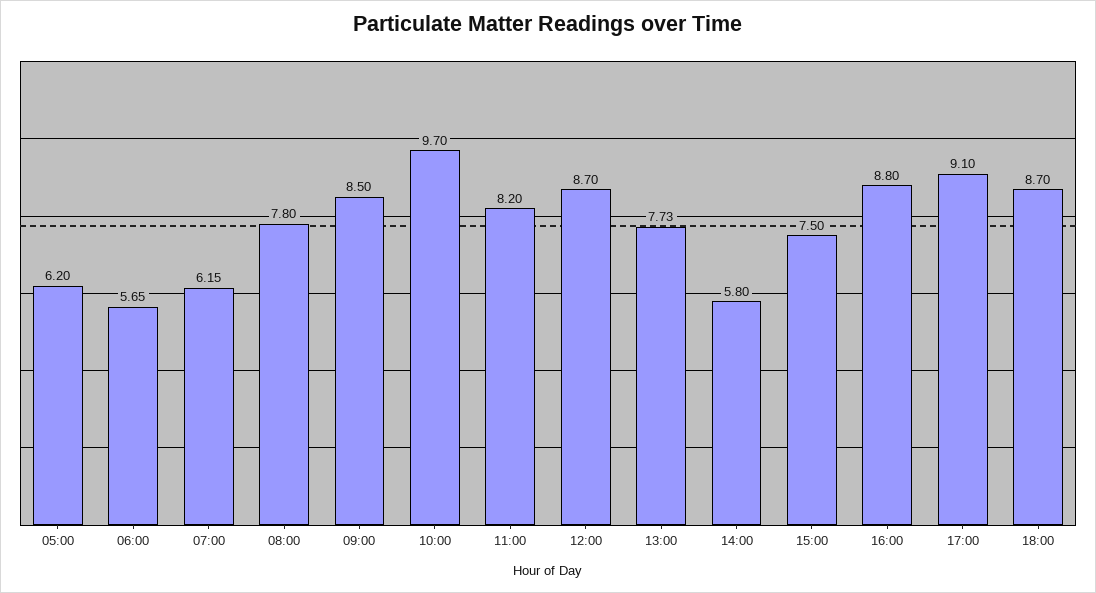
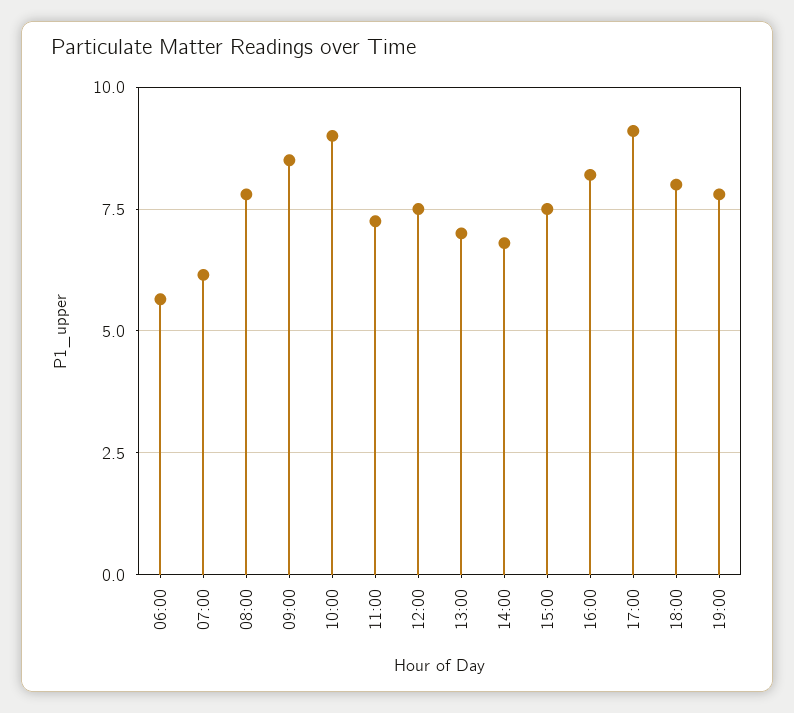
05:00: 6.2 -> none
10:00: 9.7 -> 9
11:00: 8.2 -> 7.25
12:00: 8.7 -> 7.5
13:00: 7.73 -> 7
14:00: 5.8 -> 6.75
16:00: 8.8 -> 8.25
18:00: 8.7 -> 8
19:00: none -> 7.75

